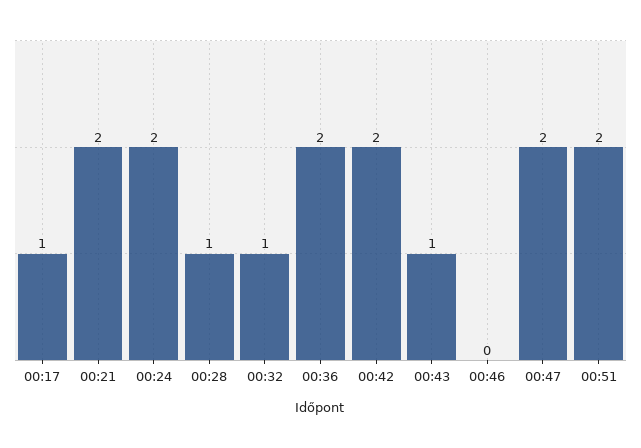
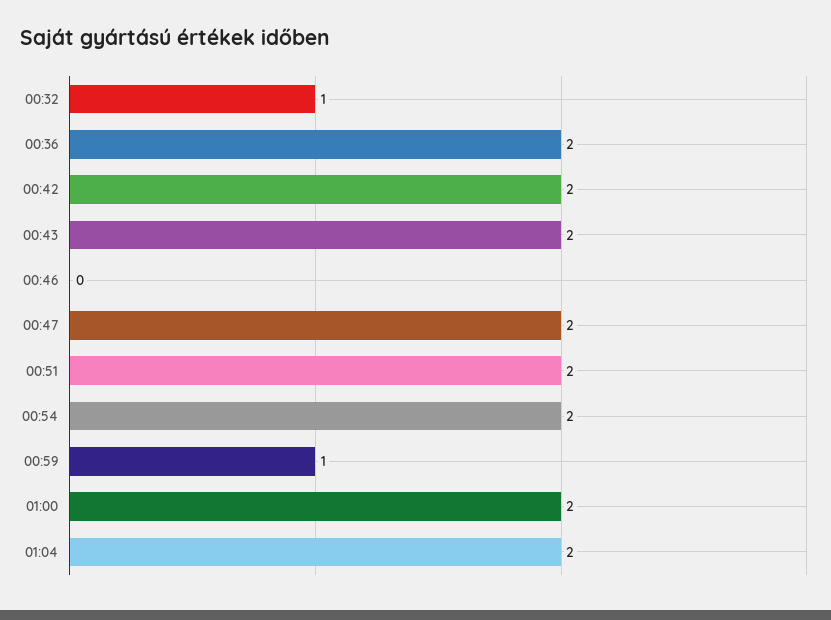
00:17: 1 -> none
00:21: 2 -> none
00:24: 2 -> none
00:28: 1 -> none
00:43: 1 -> 2
00:54: none -> 2
00:59: none -> 1
01:00: none -> 2
01:04: none -> 2

